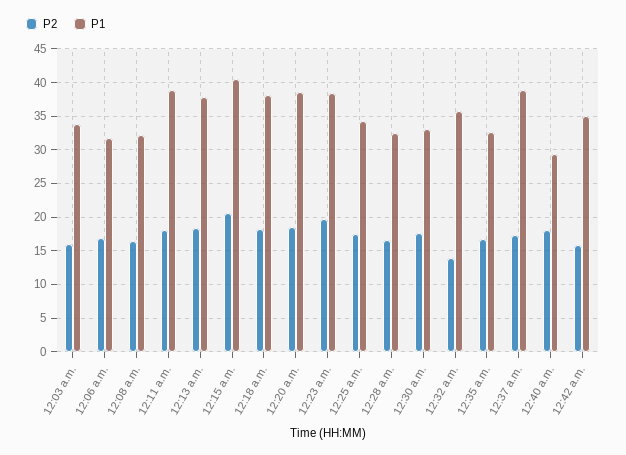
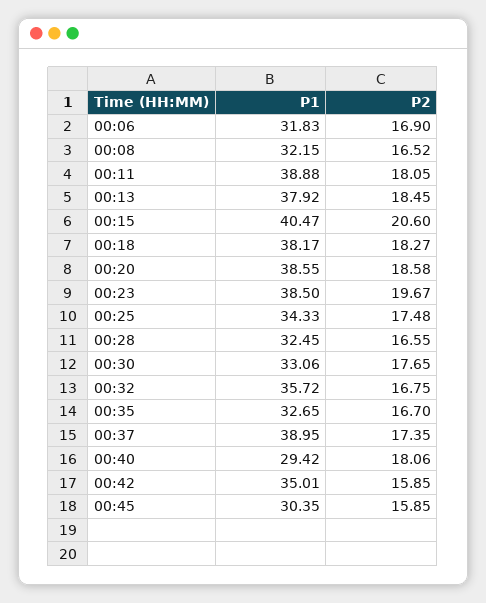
P2, 12:03 a.m.: 16 -> none
P1, 12:03 a.m.: 34 -> none
P2, 12:32 a.m.: 14 -> 16.75
P1, 00:45: none -> 30.35
P2, 00:45: none -> 15.85

